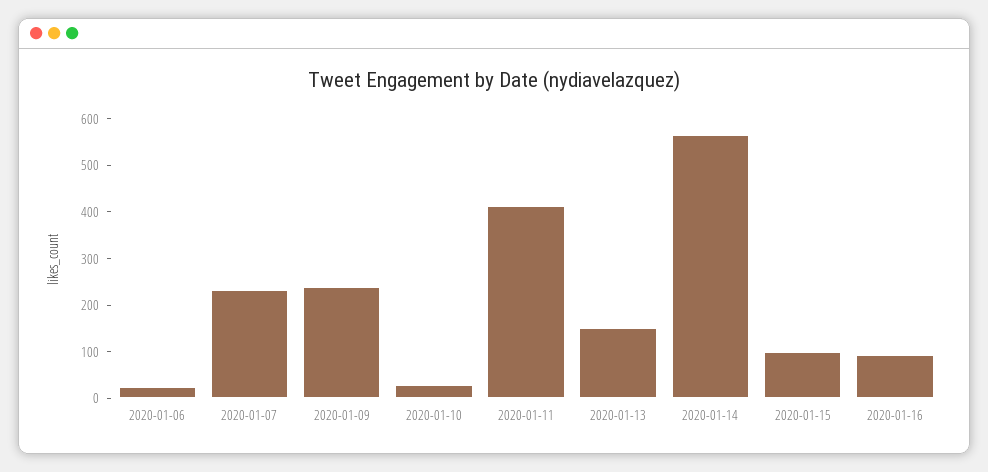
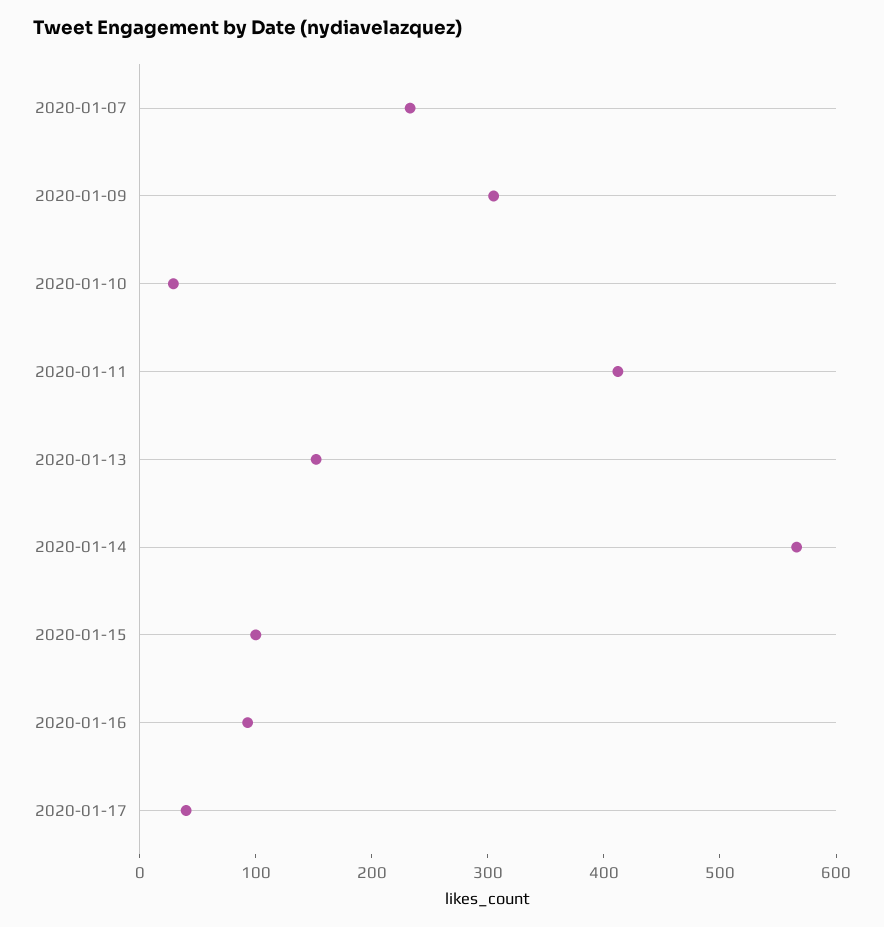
2020-01-06: 20 -> none
2020-01-09: 240 -> 300
2020-01-17: none -> 40

